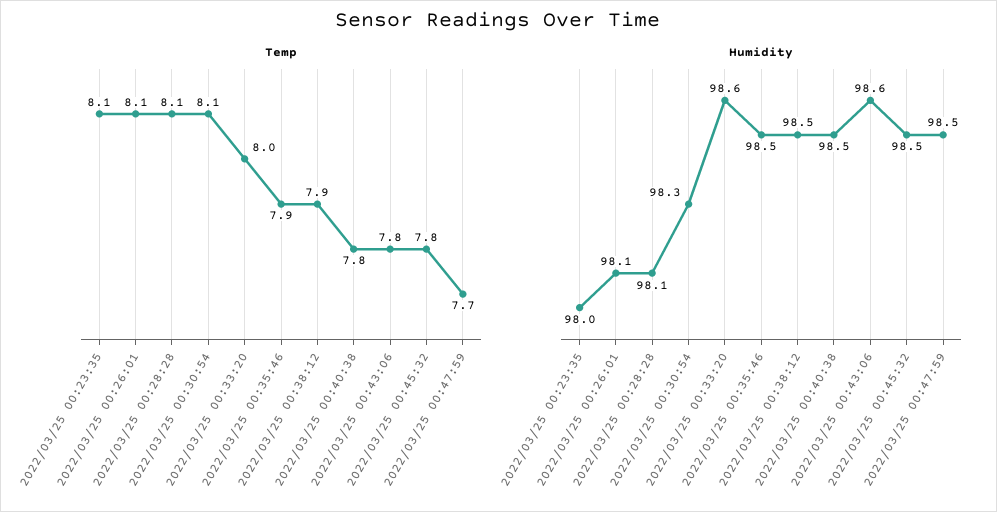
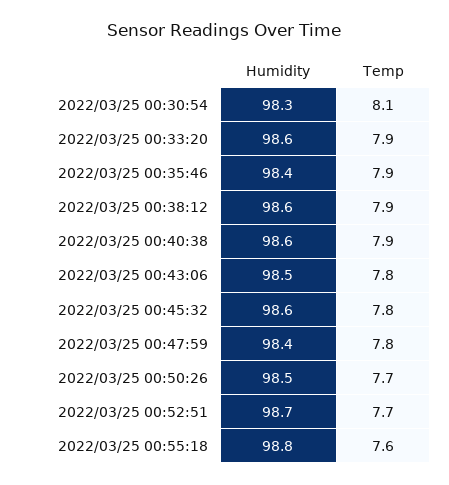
Temp, 2022/03/25 00:23:35: 8.1 -> none
Temp, 2022/03/25 00:26:01: 8.1 -> none
Temp, 2022/03/25 00:28:28: 8.1 -> none
Temp, 2022/03/25 00:33:20: 8 -> 7.9
Temp, 2022/03/25 00:40:38: 7.8 -> 7.9
Temp, 2022/03/25 00:47:59: 7.7 -> 7.8
Humidity, 2022/03/25 00:23:35: 98 -> none
Humidity, 2022/03/25 00:26:01: 98.1 -> none
Humidity, 2022/03/25 00:28:28: 98.1 -> none
Humidity, 2022/03/25 00:35:46: 98.5 -> 98.4
Humidity, 2022/03/25 00:38:12: 98.5 -> 98.6
Humidity, 2022/03/25 00:40:38: 98.5 -> 98.6
Humidity, 2022/03/25 00:43:06: 98.6 -> 98.5
Humidity, 2022/03/25 00:45:32: 98.5 -> 98.6
Humidity, 2022/03/25 00:47:59: 98.5 -> 98.4
Humidity, 2022/03/25 00:50:26: none -> 98.5
Temp, 2022/03/25 00:50:26: none -> 7.7
Humidity, 2022/03/25 00:52:51: none -> 98.7
Temp, 2022/03/25 00:52:51: none -> 7.7
Humidity, 2022/03/25 00:55:18: none -> 98.8
Temp, 2022/03/25 00:55:18: none -> 7.6

